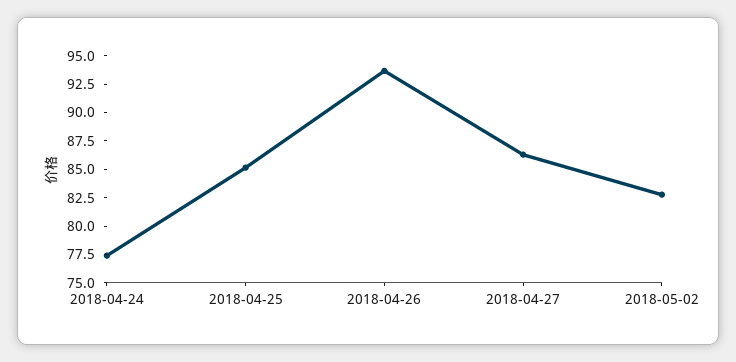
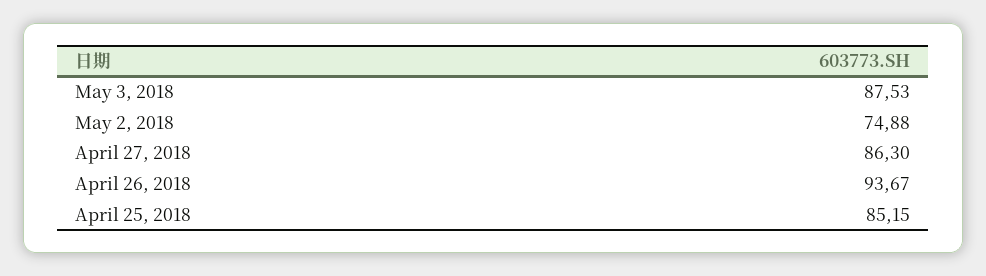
2018-04-24: 77.5 -> none
2018-05-02: 82.5 -> 74.88
May 3, 2018: none -> 87.53

